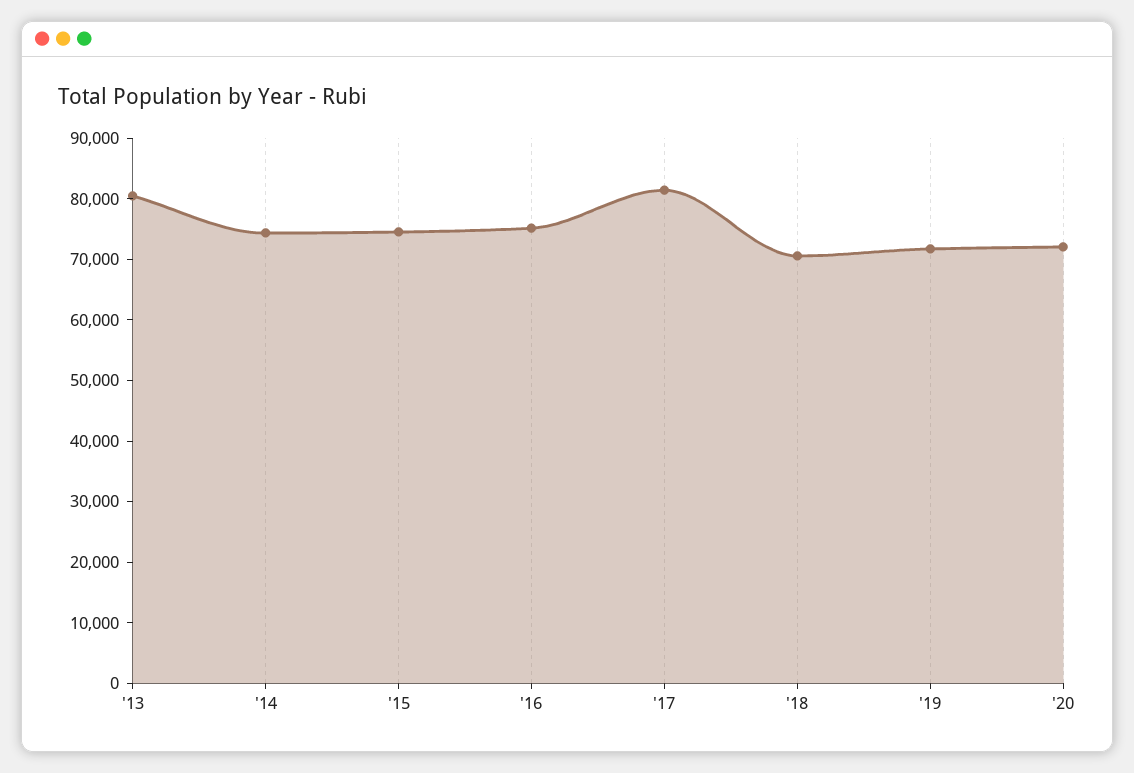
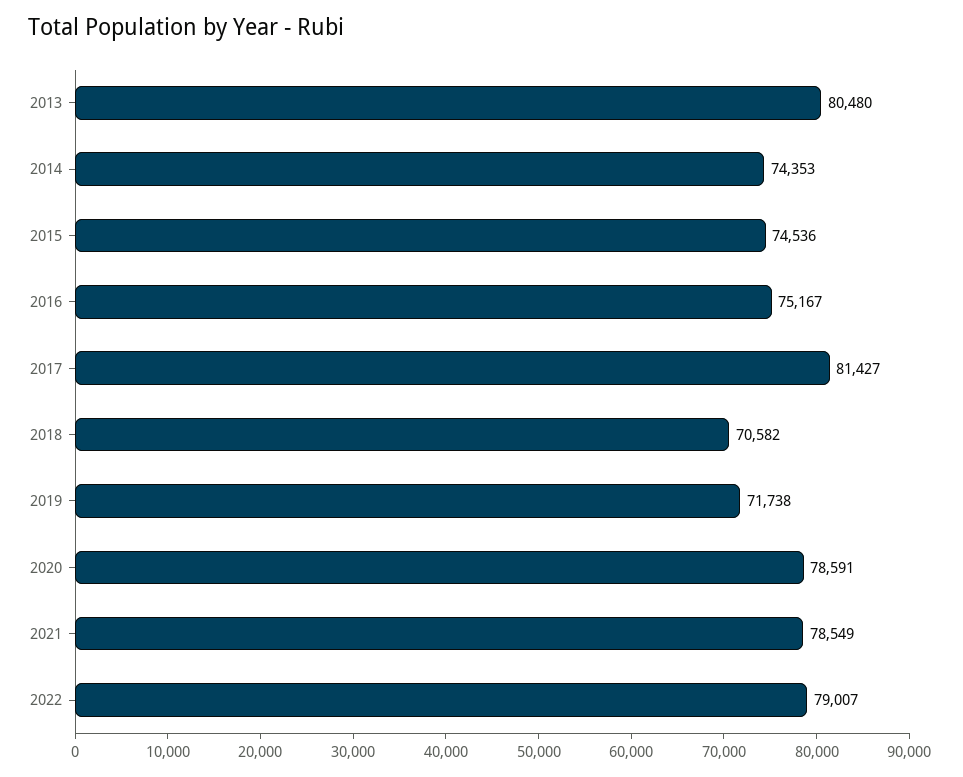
'20: 72000 -> 78591
2021: none -> 78549
2022: none -> 79007

